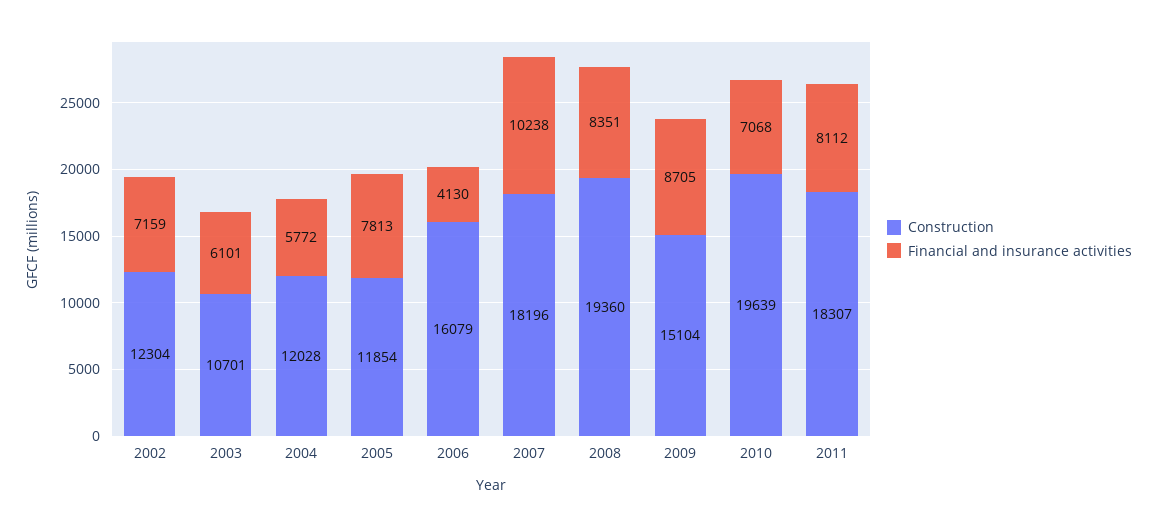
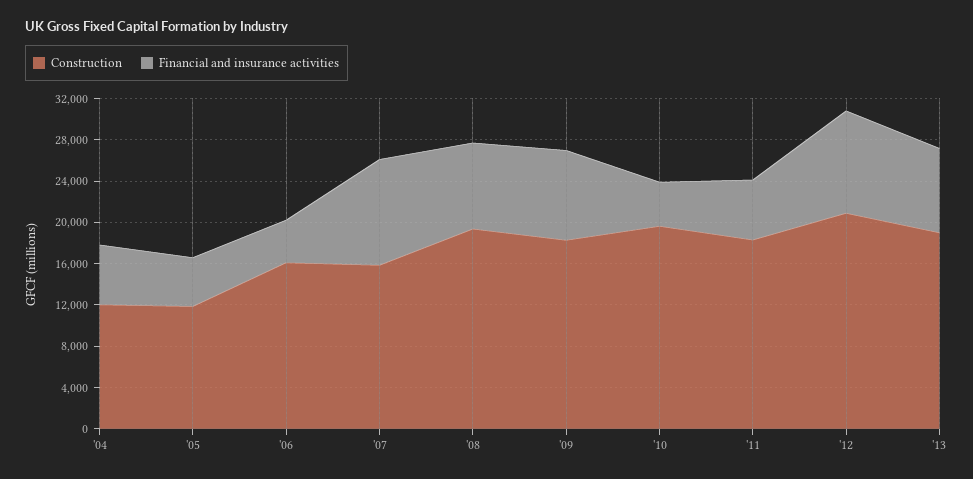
Construction, 2002: 12304 -> none
Financial and insurance activities, 2002: 7159 -> none
Construction, 2003: 10701 -> none
Financial and insurance activities, 2003: 6101 -> none
Financial and insurance activities, 2005: 7813 -> 5000
Construction, 2007: 18196 -> 16000
Construction, 2009: 15104 -> 18000
Financial and insurance activities, 2010: 7068 -> 4000
Financial and insurance activities, 2011: 8112 -> 6000
Construction, '12: none -> 21000
Financial and insurance activities, '12: none -> 10000
Construction, '13: none -> 19000
Financial and insurance activities, '13: none -> 8000

